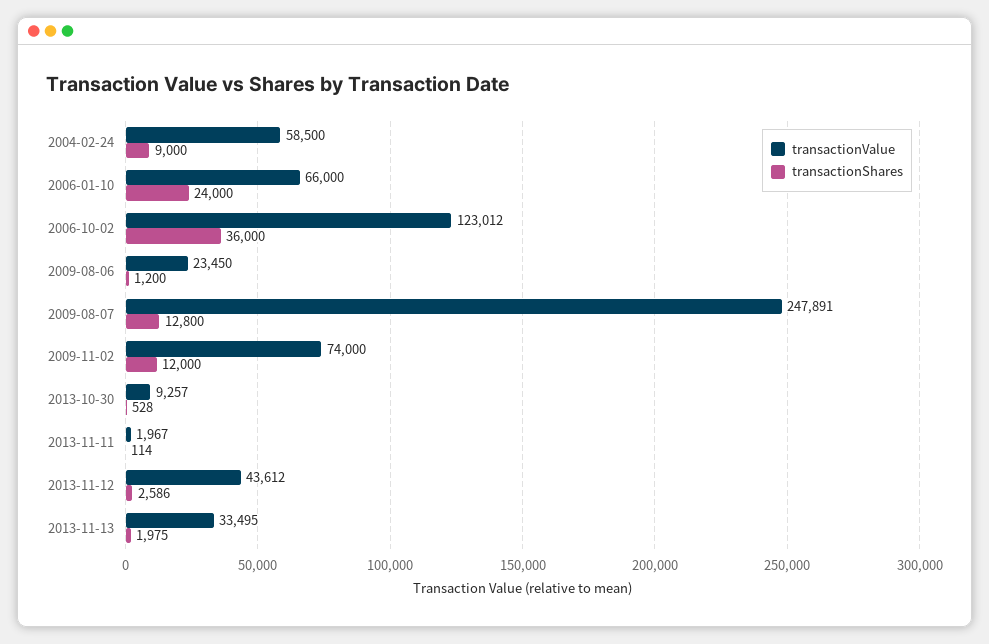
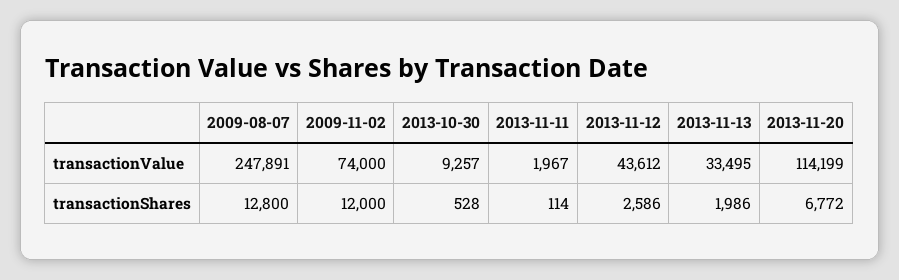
transactionValue, 2004-02-24: 58500 -> none
transactionShares, 2004-02-24: 9000 -> none
transactionValue, 2006-01-10: 66000 -> none
transactionShares, 2006-01-10: 24000 -> none
transactionValue, 2006-10-02: 123012 -> none
transactionShares, 2006-10-02: 36000 -> none
transactionValue, 2009-08-06: 23450 -> none
transactionShares, 2009-08-06: 1200 -> none
transactionShares, 2013-11-13: 1975 -> 1986
transactionValue, 2013-11-20: none -> 114199
transactionShares, 2013-11-20: none -> 6772

